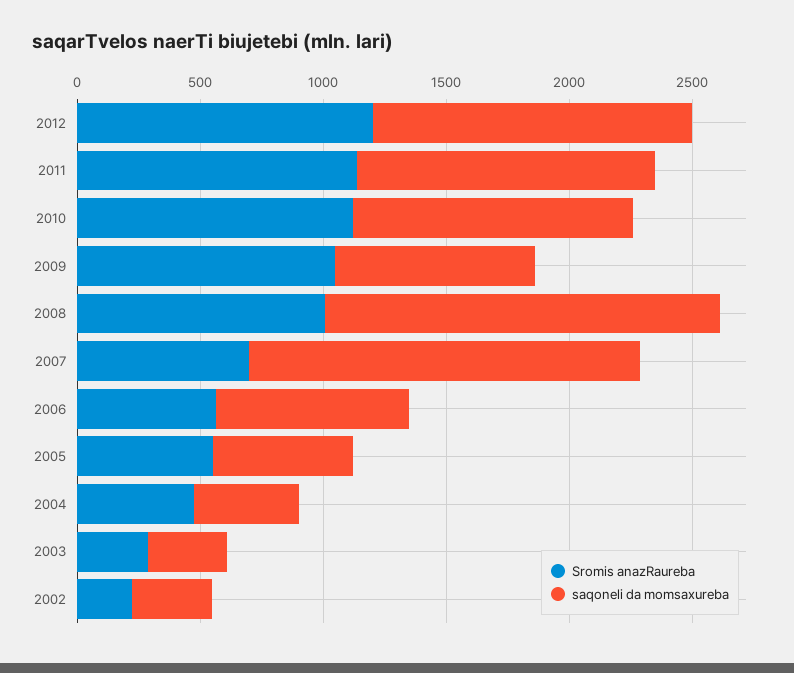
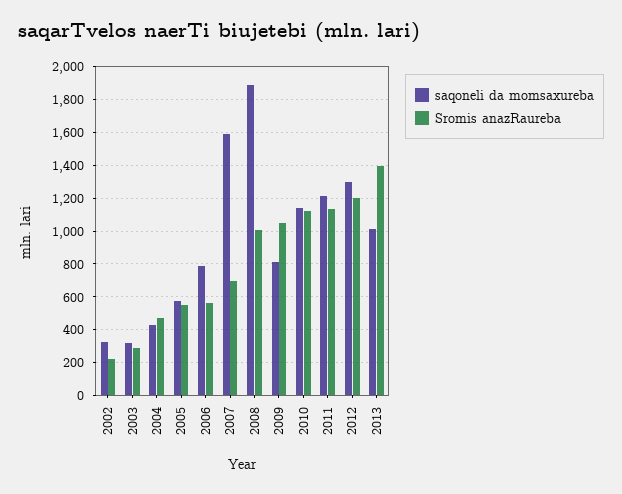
saqoneli da momsaxureba, 2008: 1600 -> 1900
saqoneli da momsaxureba, 2013: none -> 1000
Sromis anazRaureba, 2013: none -> 1400

